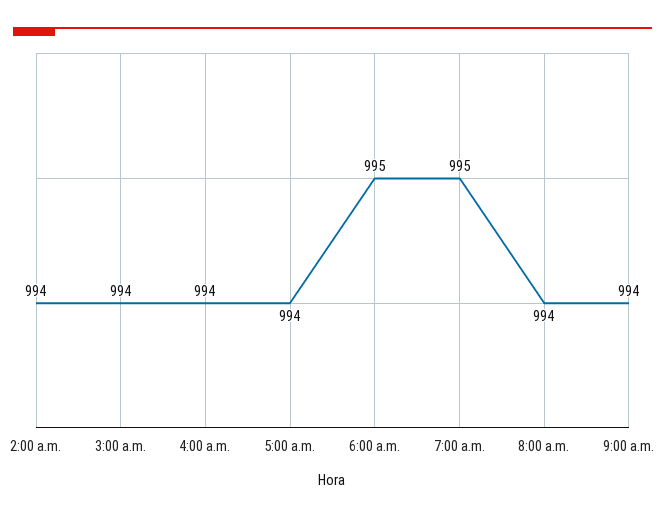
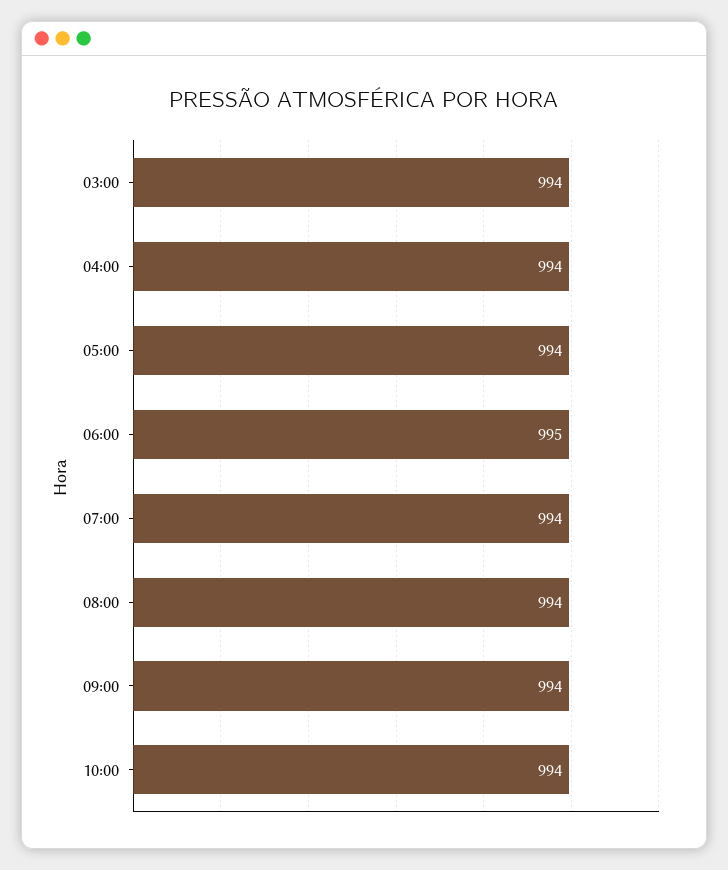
2:00 a.m.: 994 -> none
7:00 a.m.: 995 -> 994
10:00: none -> 994

